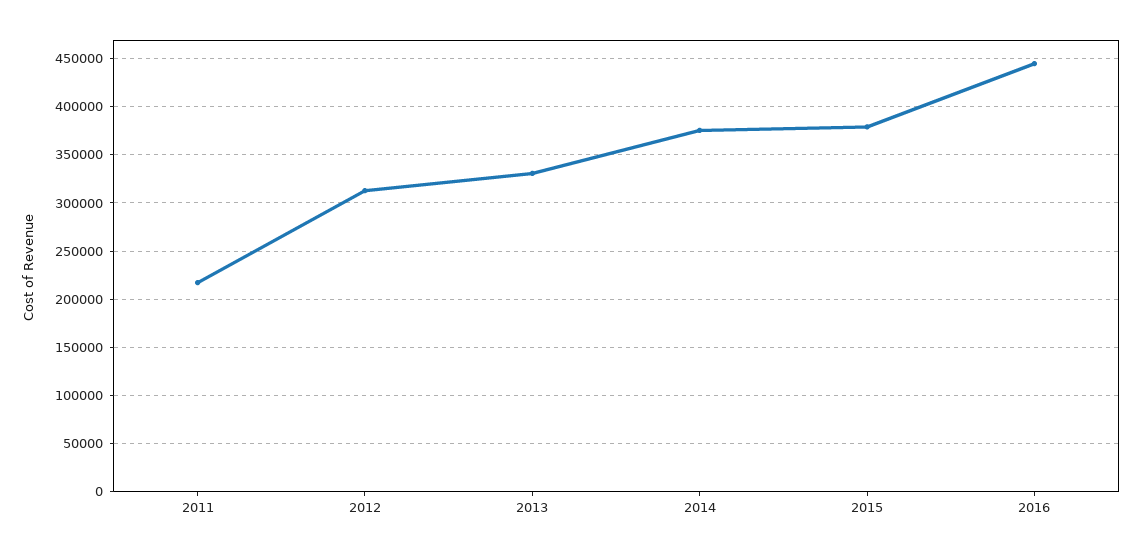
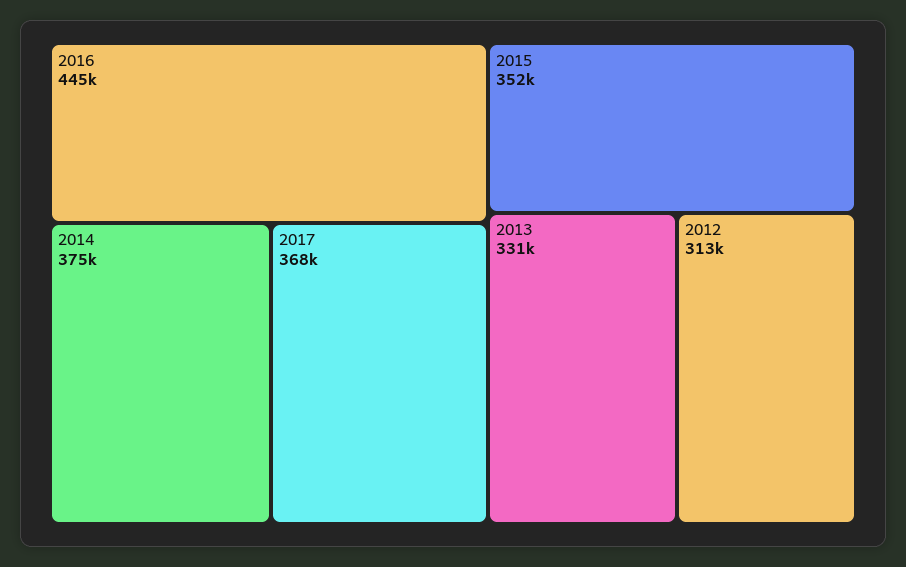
2011: 220000 -> none
2015: 380000 -> 352000
2017: none -> 368000

